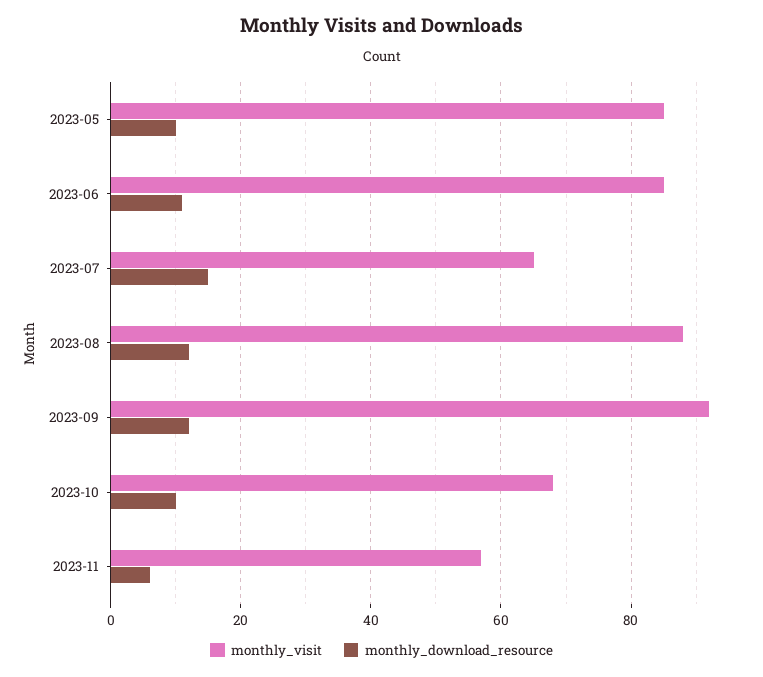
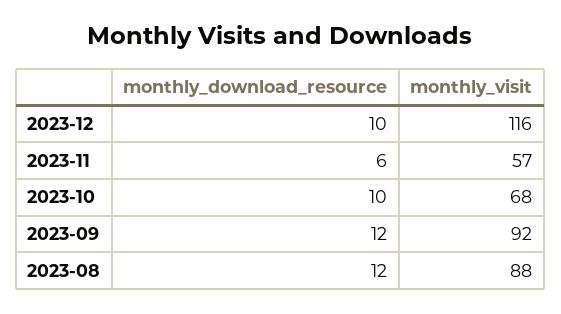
monthly_visit, 2023-05: 85 -> none
monthly_download_resource, 2023-05: 10 -> none
monthly_visit, 2023-06: 85 -> none
monthly_download_resource, 2023-06: 10 -> none
monthly_visit, 2023-07: 65 -> none
monthly_download_resource, 2023-07: 15 -> none
monthly_download_resource, 2023-12: none -> 10
monthly_visit, 2023-12: none -> 116

